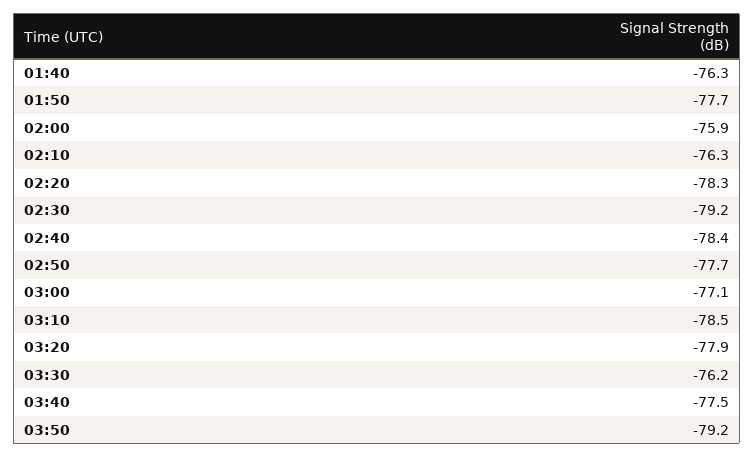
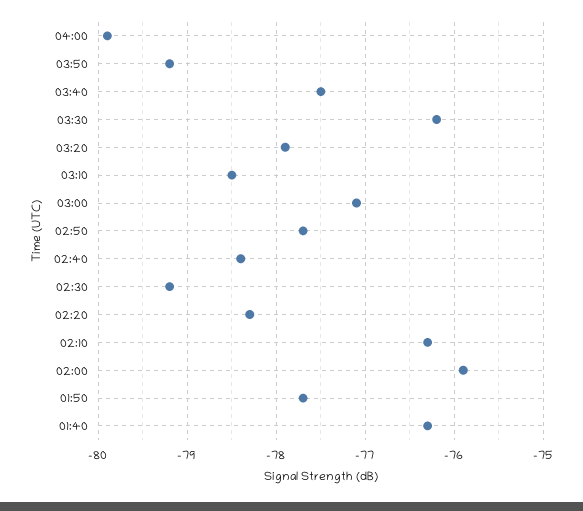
04:00: none -> -79.9

